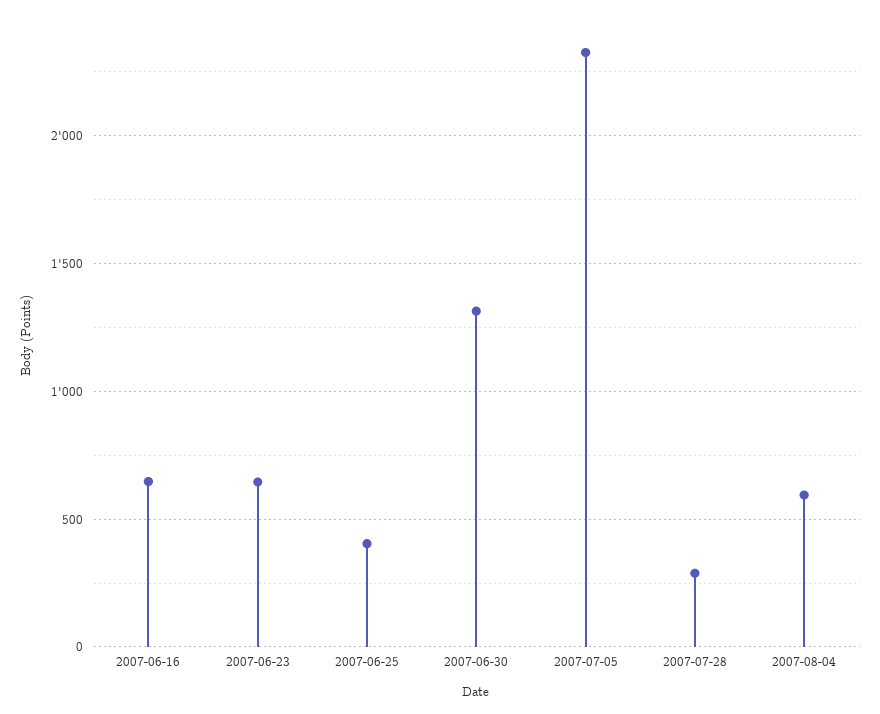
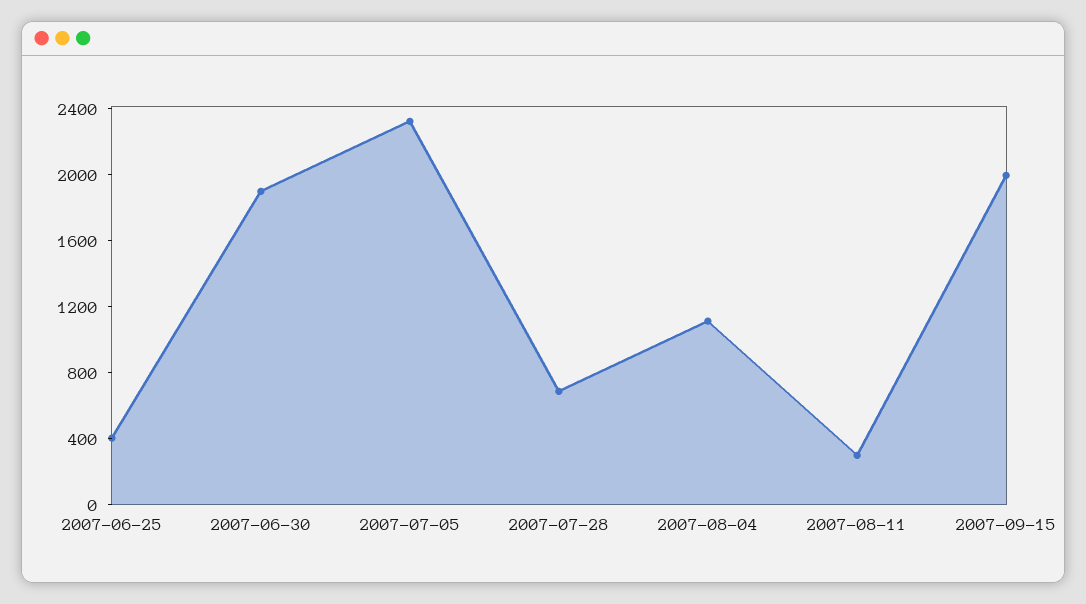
2007-06-16: 650 -> none
2007-06-23: 650 -> none
2007-06-30: 1300 -> 1900
2007-07-28: 300 -> 700
2007-08-04: 600 -> 1100
2007-08-11: none -> 300
2007-09-15: none -> 2000

